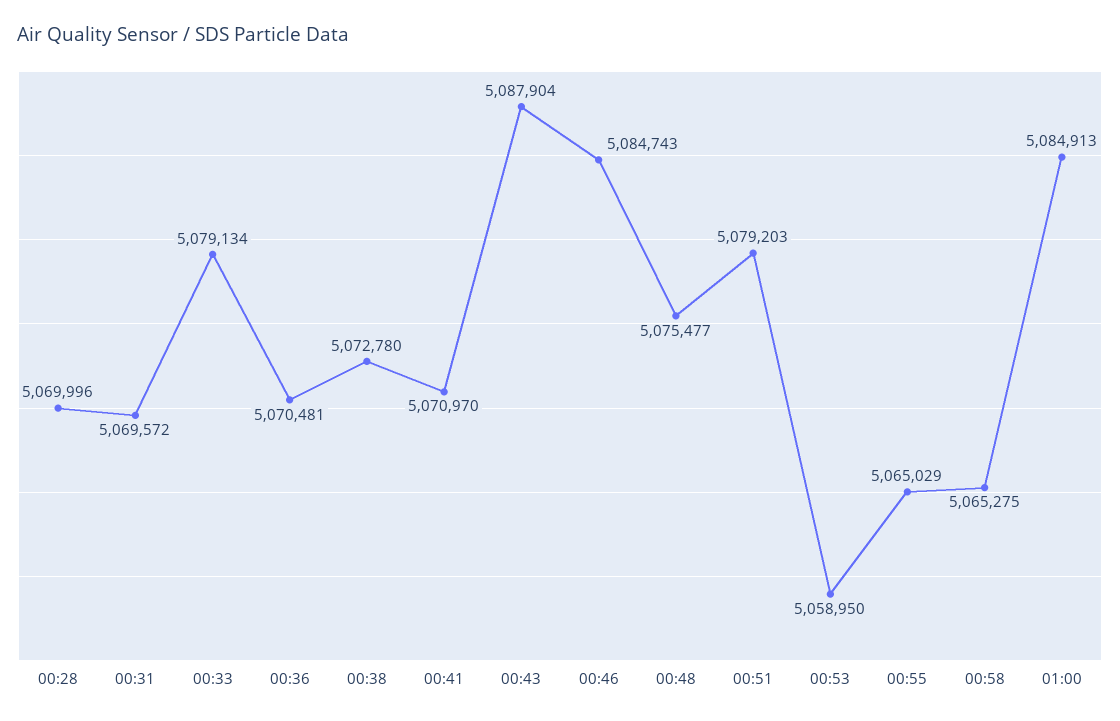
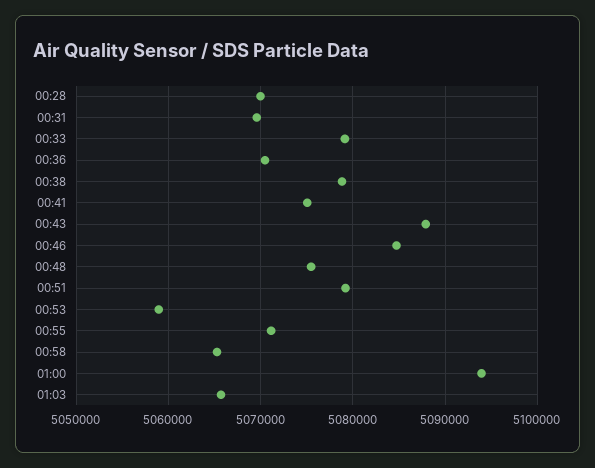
00:38: 5072780 -> 5079000
00:41: 5070970 -> 5075000
00:55: 5065029 -> 5071000
01:00: 5084913 -> 5094000
01:03: none -> 5066000

